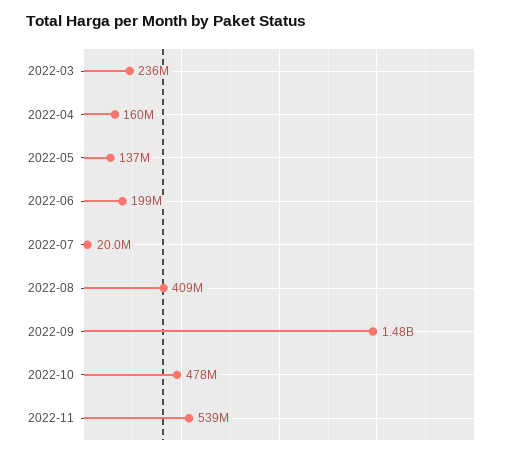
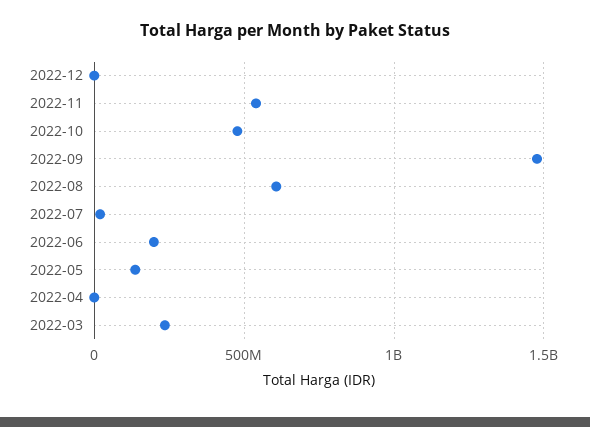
2022-04: 160000000 -> 0
2022-08: 409000000 -> 600000000
2022-12: none -> 0

